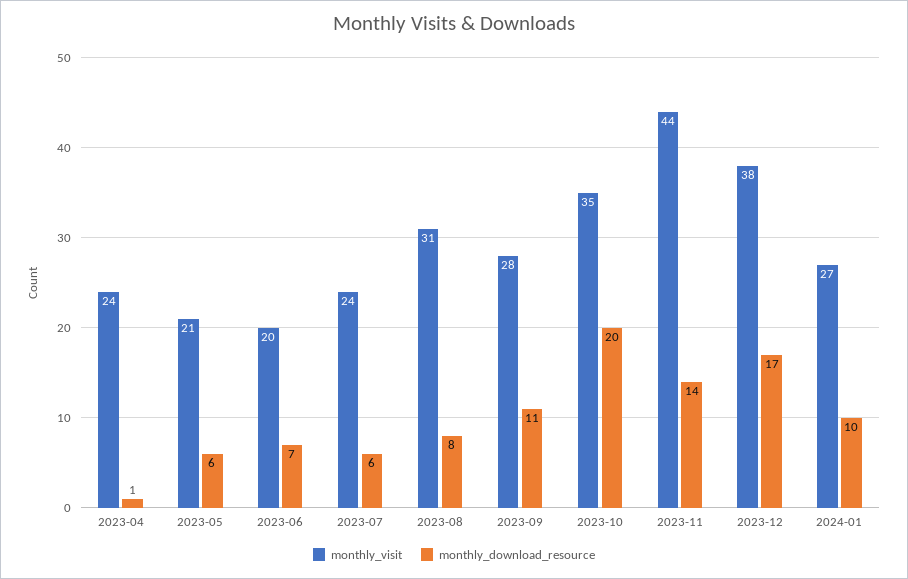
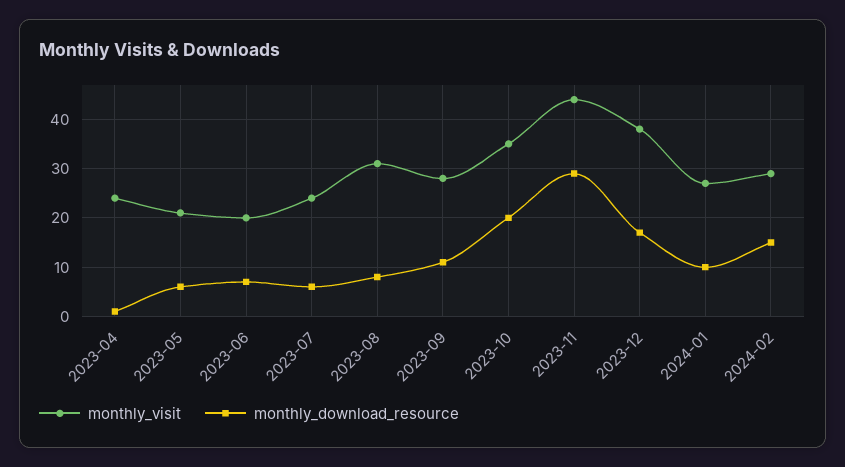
monthly_download_resource, 2023-11: 14 -> 30
monthly_visit, 2024-02: none -> 30
monthly_download_resource, 2024-02: none -> 15

